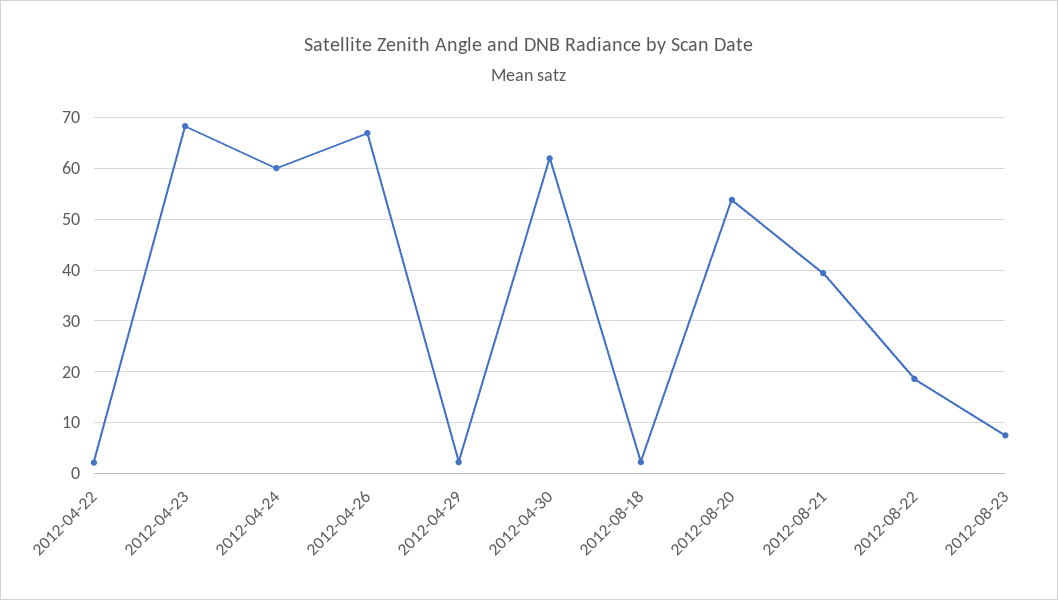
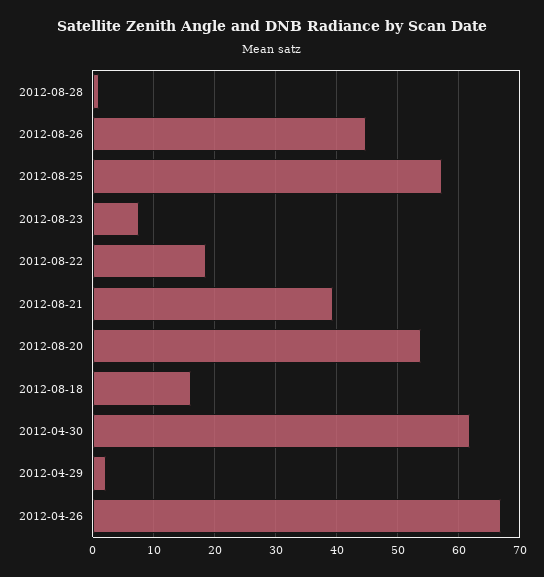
2012-04-22: 2 -> none
2012-04-23: 68 -> none
2012-04-24: 60 -> none
2012-08-18: 2 -> 16
2012-08-28: none -> 1
2012-08-26: none -> 45
2012-08-25: none -> 57

